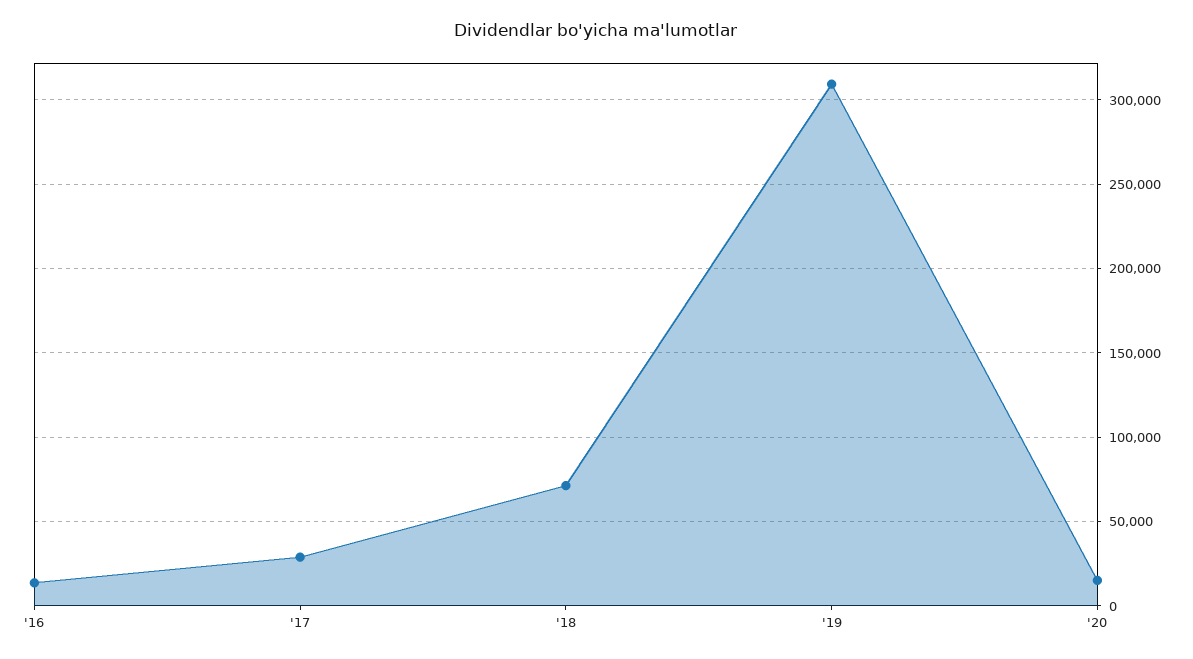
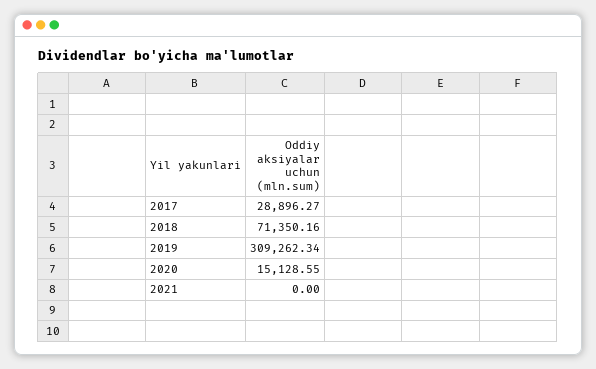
'16: 15000 -> none
2021: none -> 0

